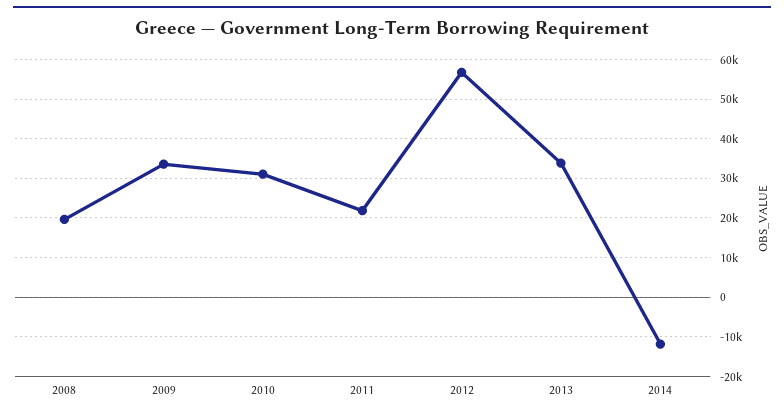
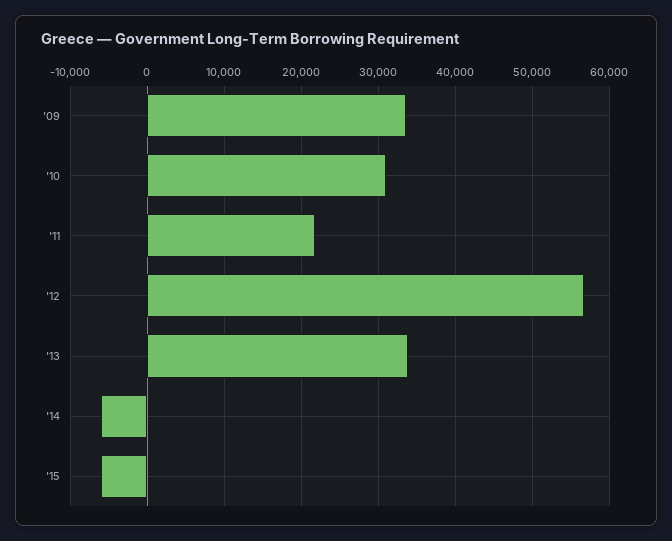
2008: 20000 -> none
2014: -12000 -> -6000
'15: none -> -6000

